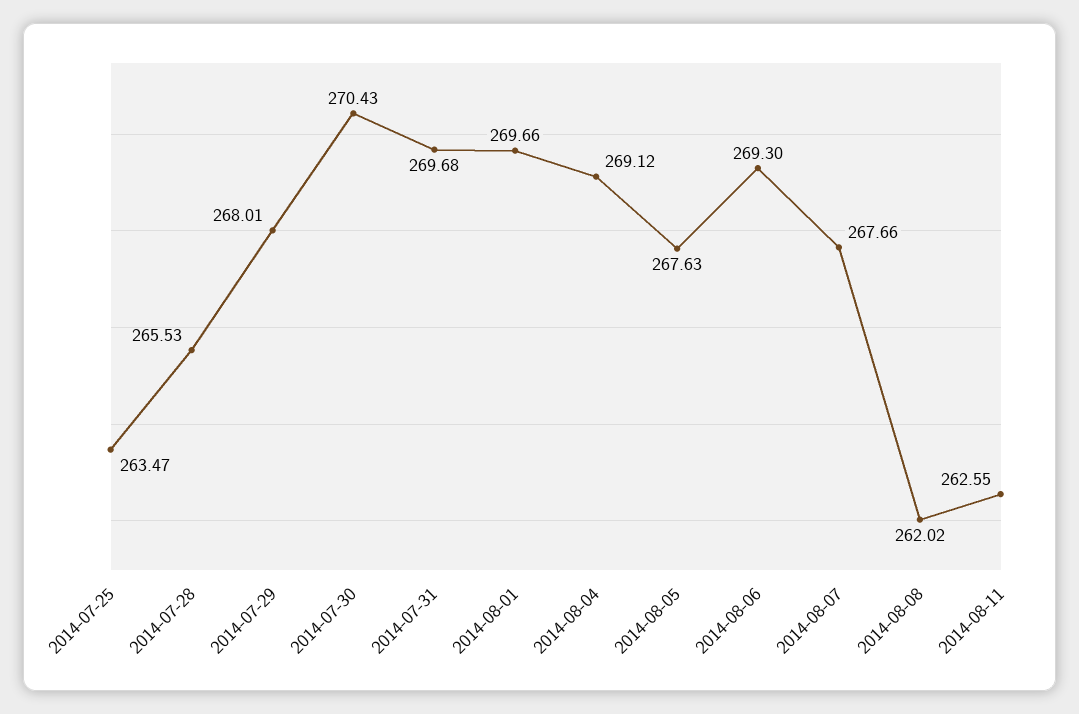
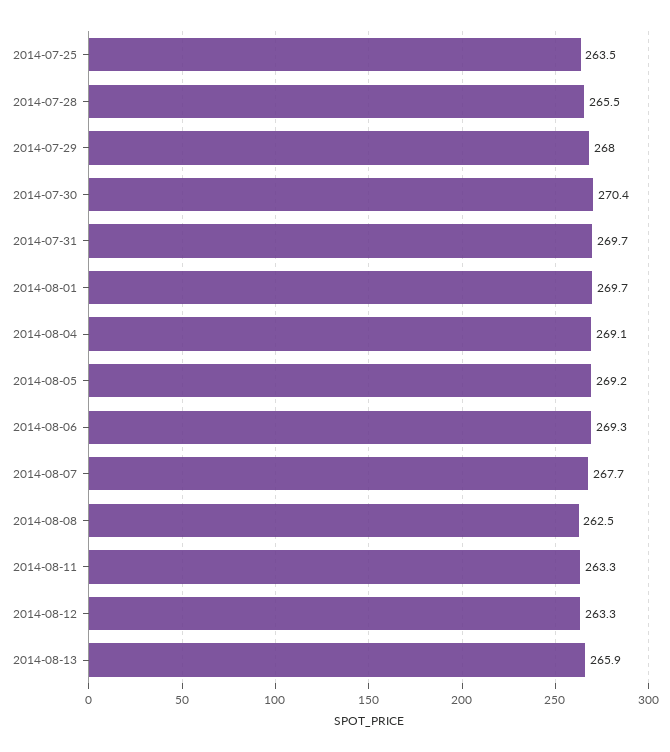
2014-08-05: 267.63 -> 269.2
2014-08-08: 262.02 -> 262.5
2014-08-11: 262.55 -> 263.3
2014-08-12: none -> 263.3
2014-08-13: none -> 265.9

